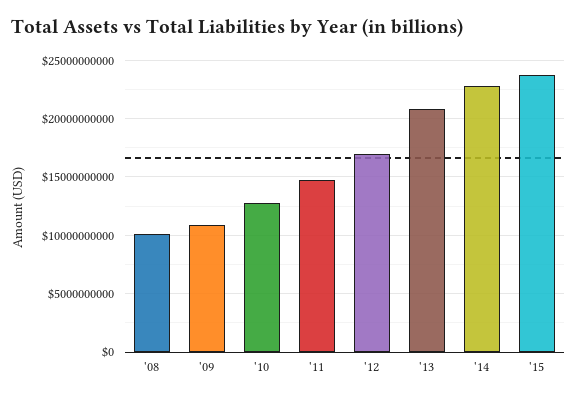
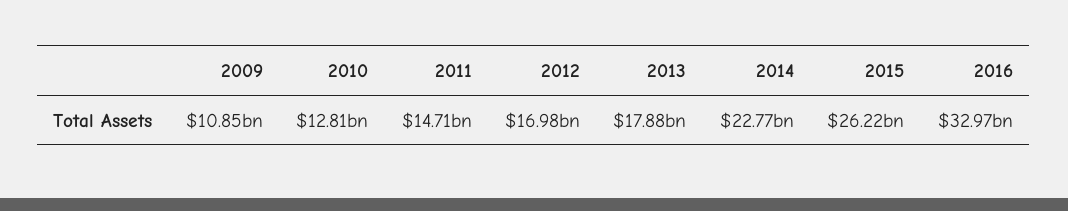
'08: 10000000000 -> none
'13: 21000000000 -> 17880000000
'15: 24000000000 -> 26220000000
2016: none -> 32970000000

